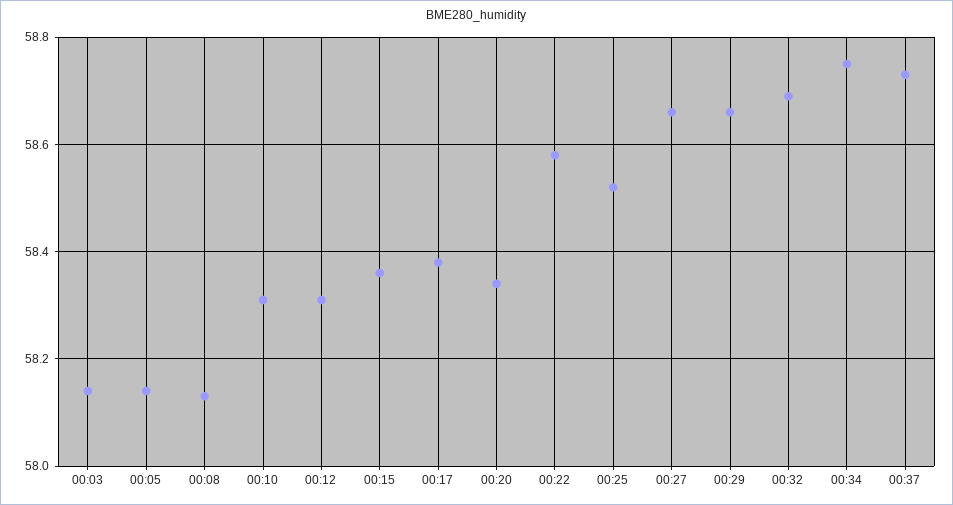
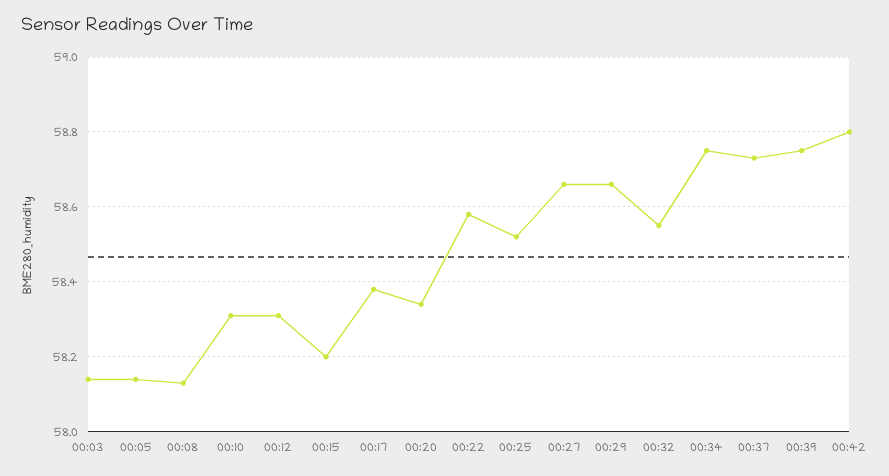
00:15: 58.35 -> 58.2
00:32: 58.7 -> 58.55
00:39: none -> 58.75
00:42: none -> 58.8

